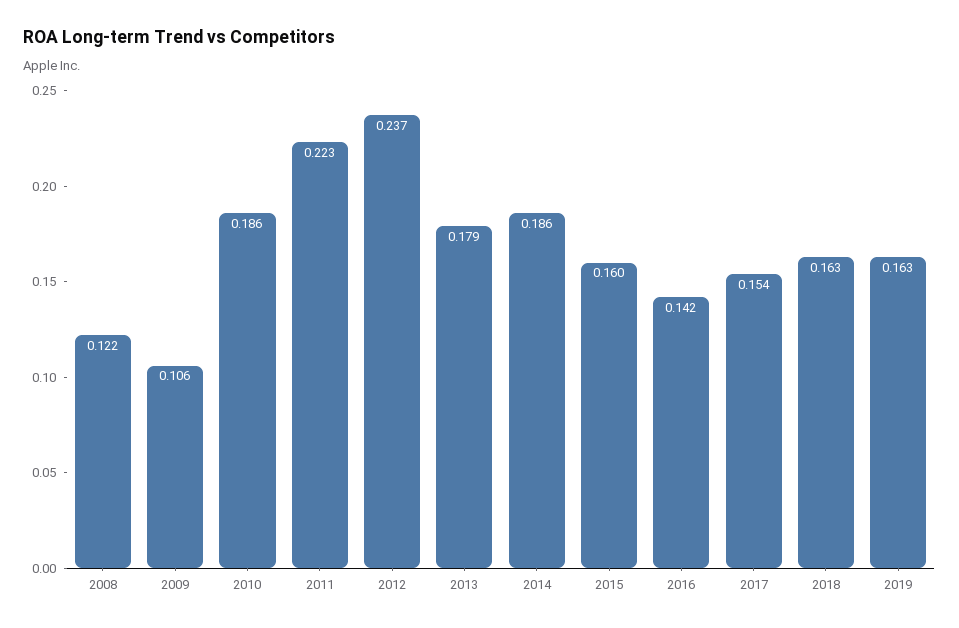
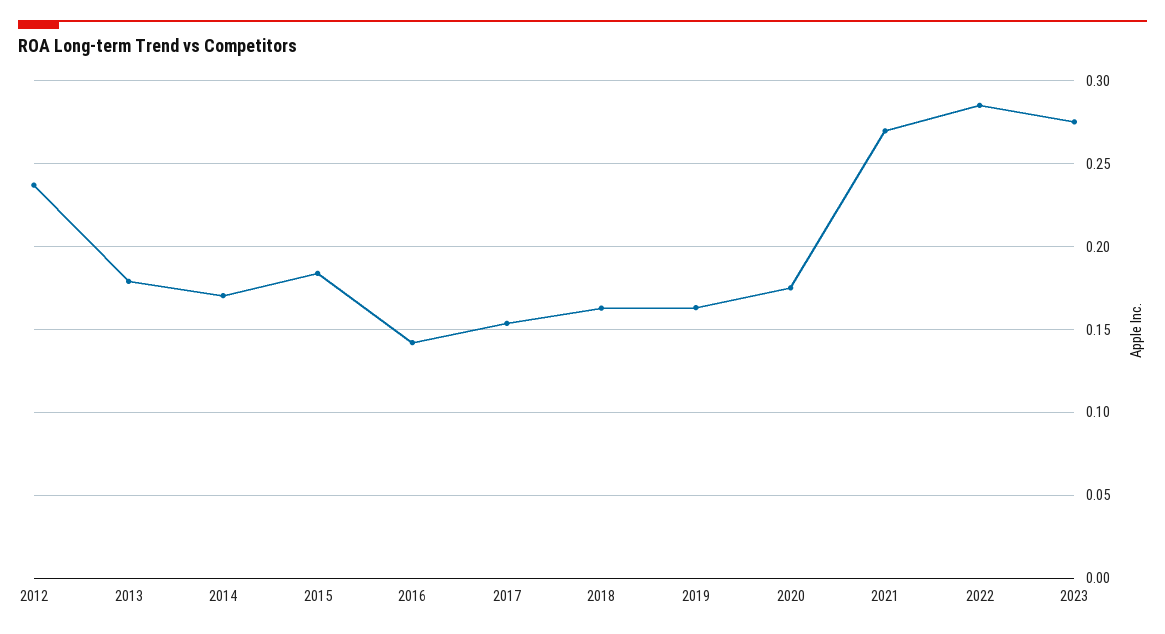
2008: 0.122 -> none
2009: 0.106 -> none
2010: 0.186 -> none
2011: 0.223 -> none
2014: 0.186 -> 0.17
2015: 0.16 -> 0.185
2020: none -> 0.175
2021: none -> 0.27
2022: none -> 0.285
2023: none -> 0.275

